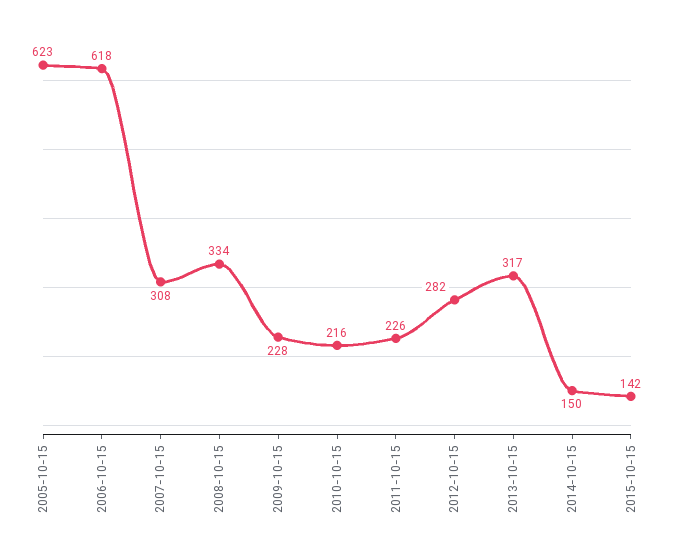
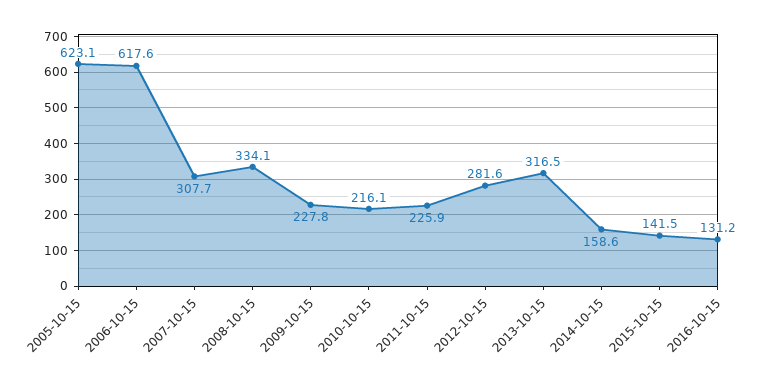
2014-10-15: 150 -> 158.6
2016-10-15: none -> 131.2

